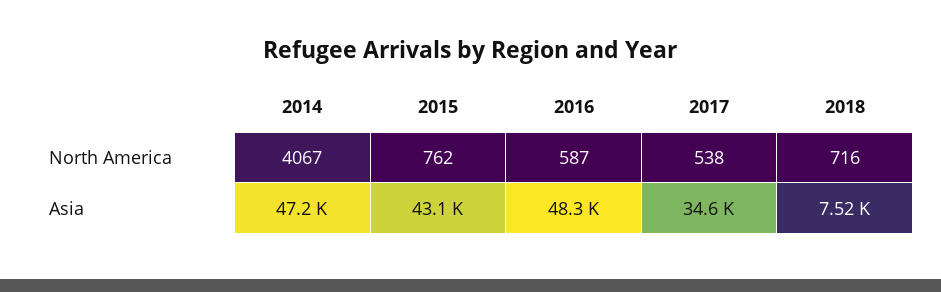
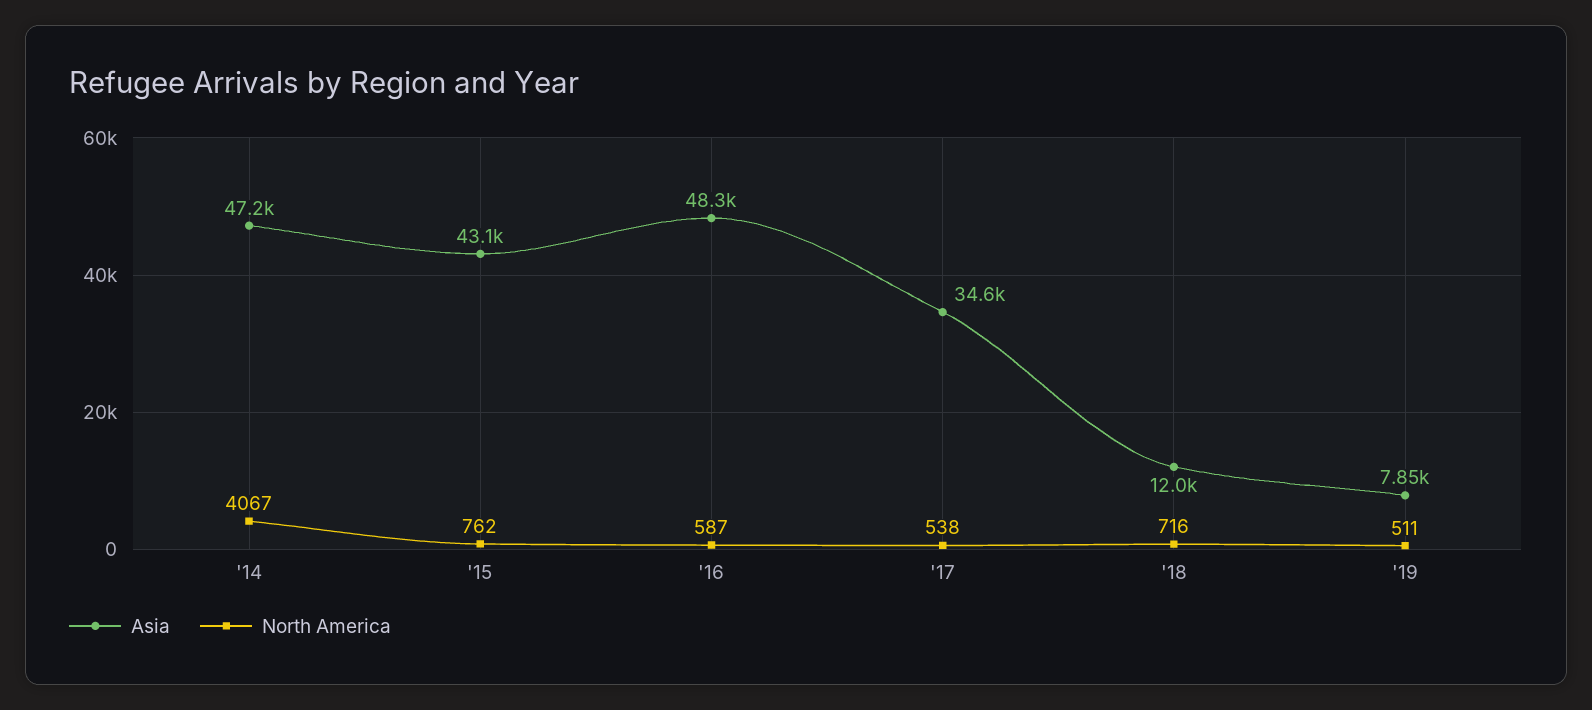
Asia, 2018: 7520 -> 12000
Asia, '19: none -> 7850
North America, '19: none -> 511

